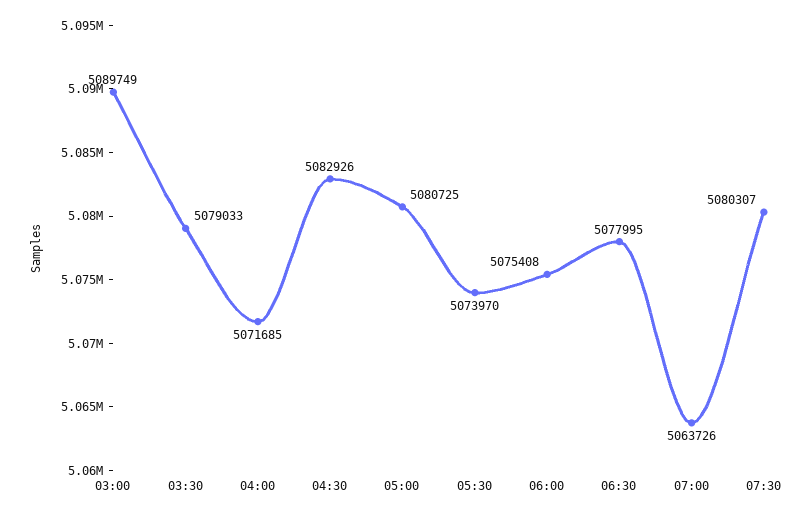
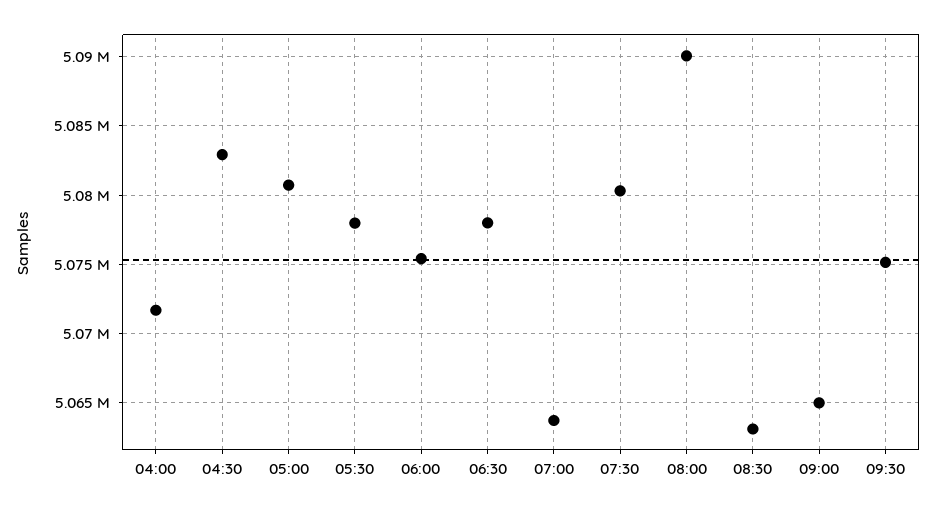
03:00: 5089749 -> none
03:30: 5079033 -> none
05:30: 5073970 -> 5078000
08:00: none -> 5090000
08:30: none -> 5063000
09:00: none -> 5065000
09:30: none -> 5075000

